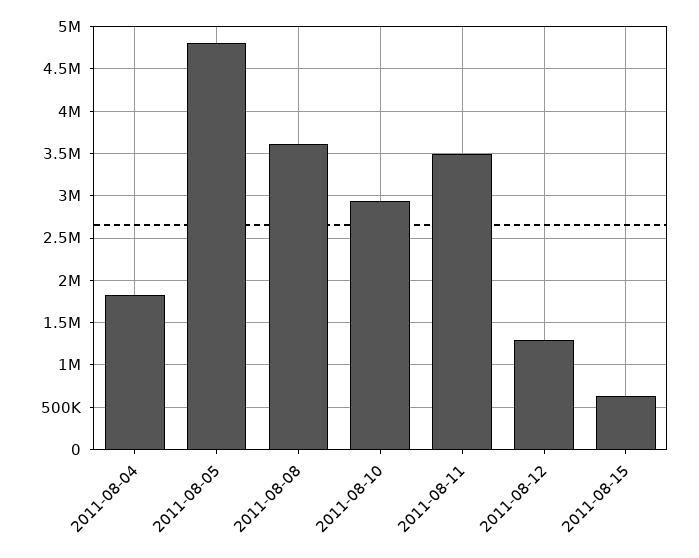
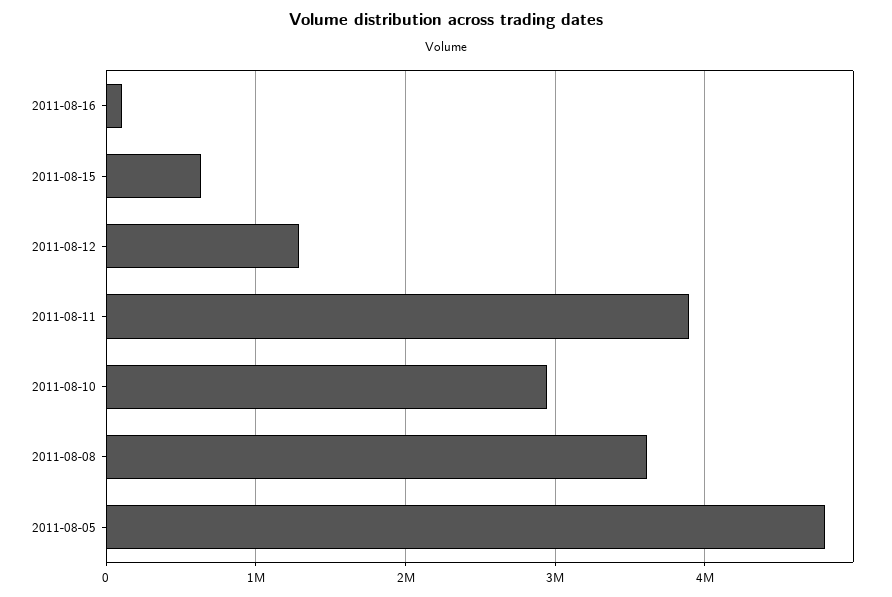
2011-08-04: 1800000 -> none
2011-08-11: 3500000 -> 3900000
2011-08-16: none -> 100000

